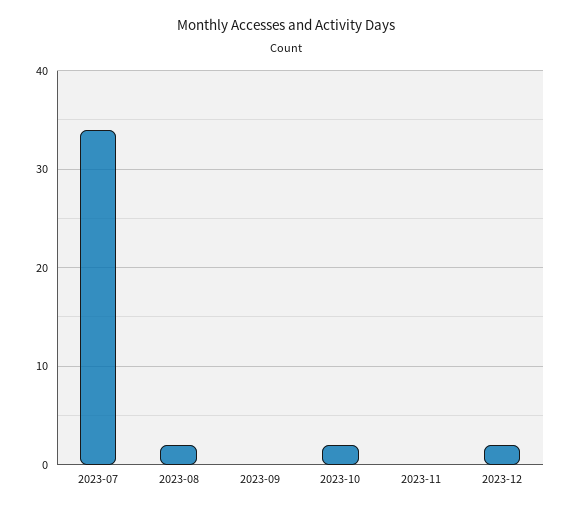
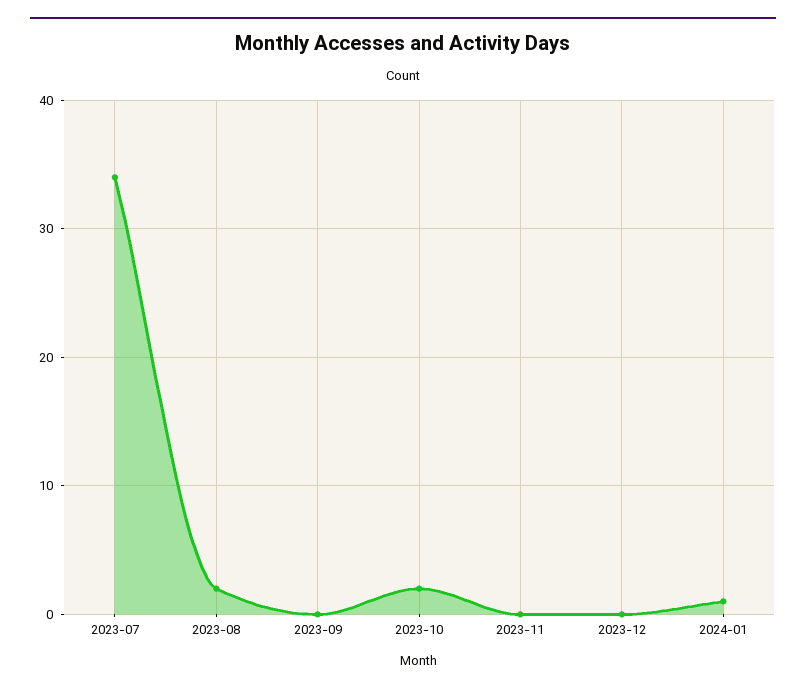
2023-12: 2 -> 0
2024-01: none -> 1

